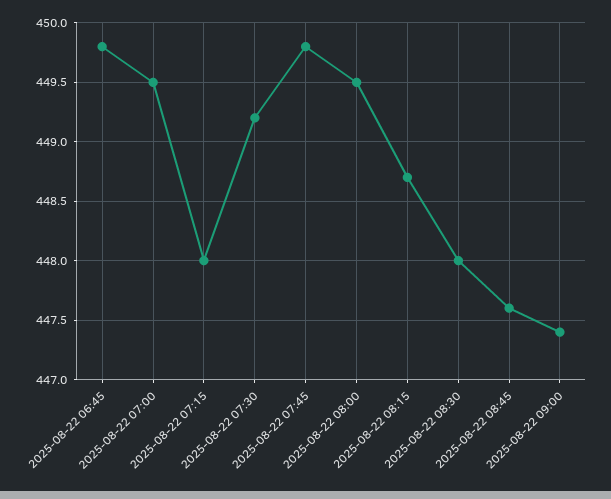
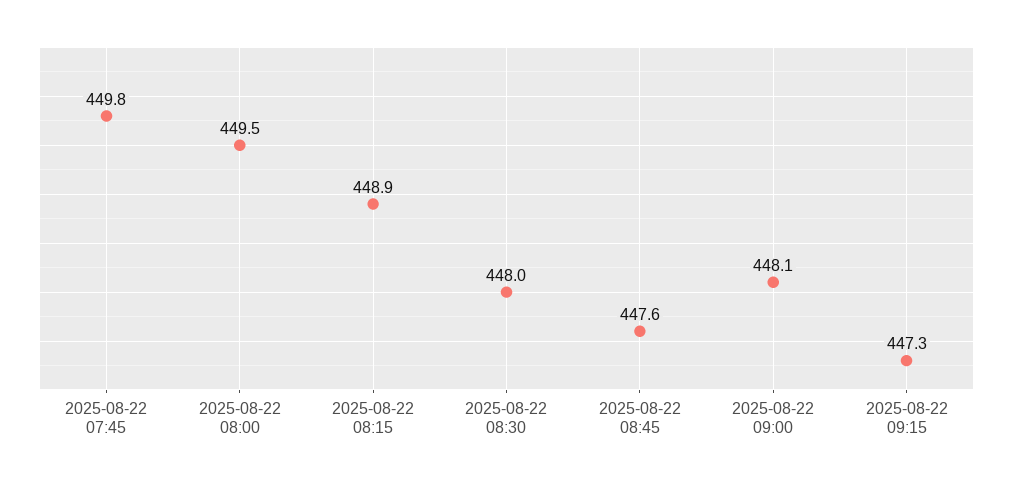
2025-08-22 06:45: 449.8 -> none
2025-08-22 07:00: 449.5 -> none
2025-08-22 07:15: 448 -> none
2025-08-22 07:30: 449.2 -> none
2025-08-22 08:15: 448.7 -> 448.9
2025-08-22 09:00: 447.4 -> 448.1
2025-08-22 09:15: none -> 447.3

